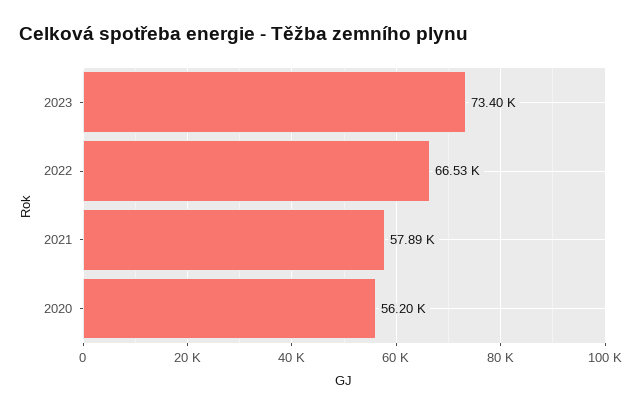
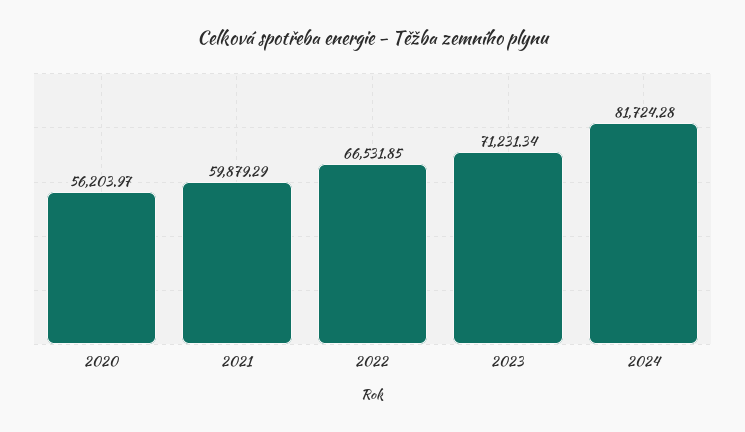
2023: 73400 -> 71231.34
2021: 57890 -> 59879.29
2024: none -> 81724.28

